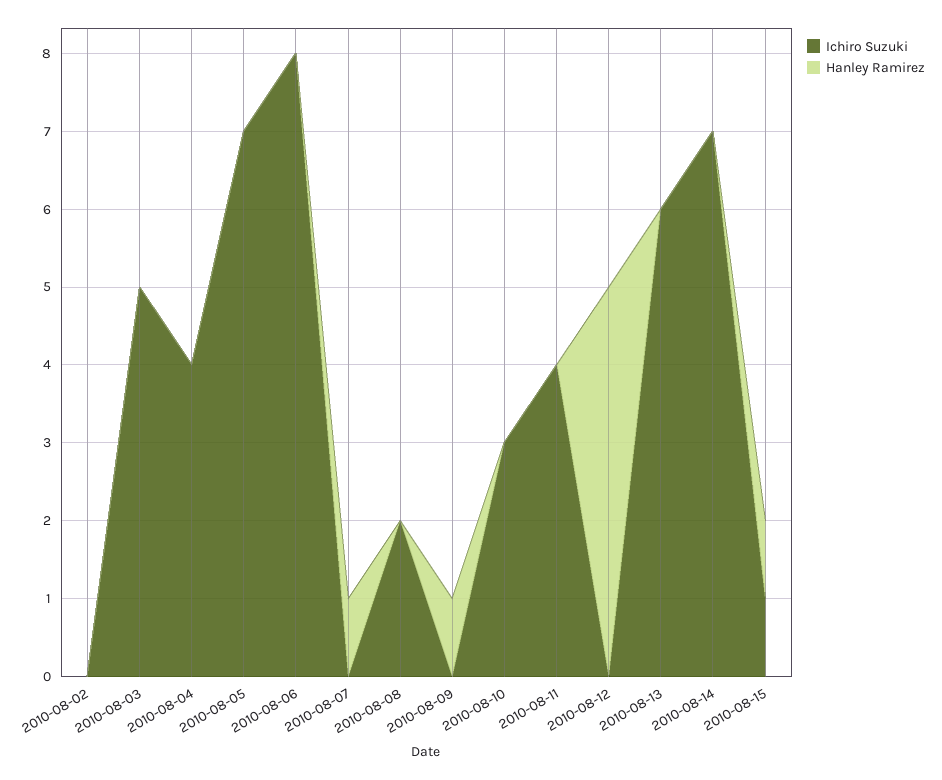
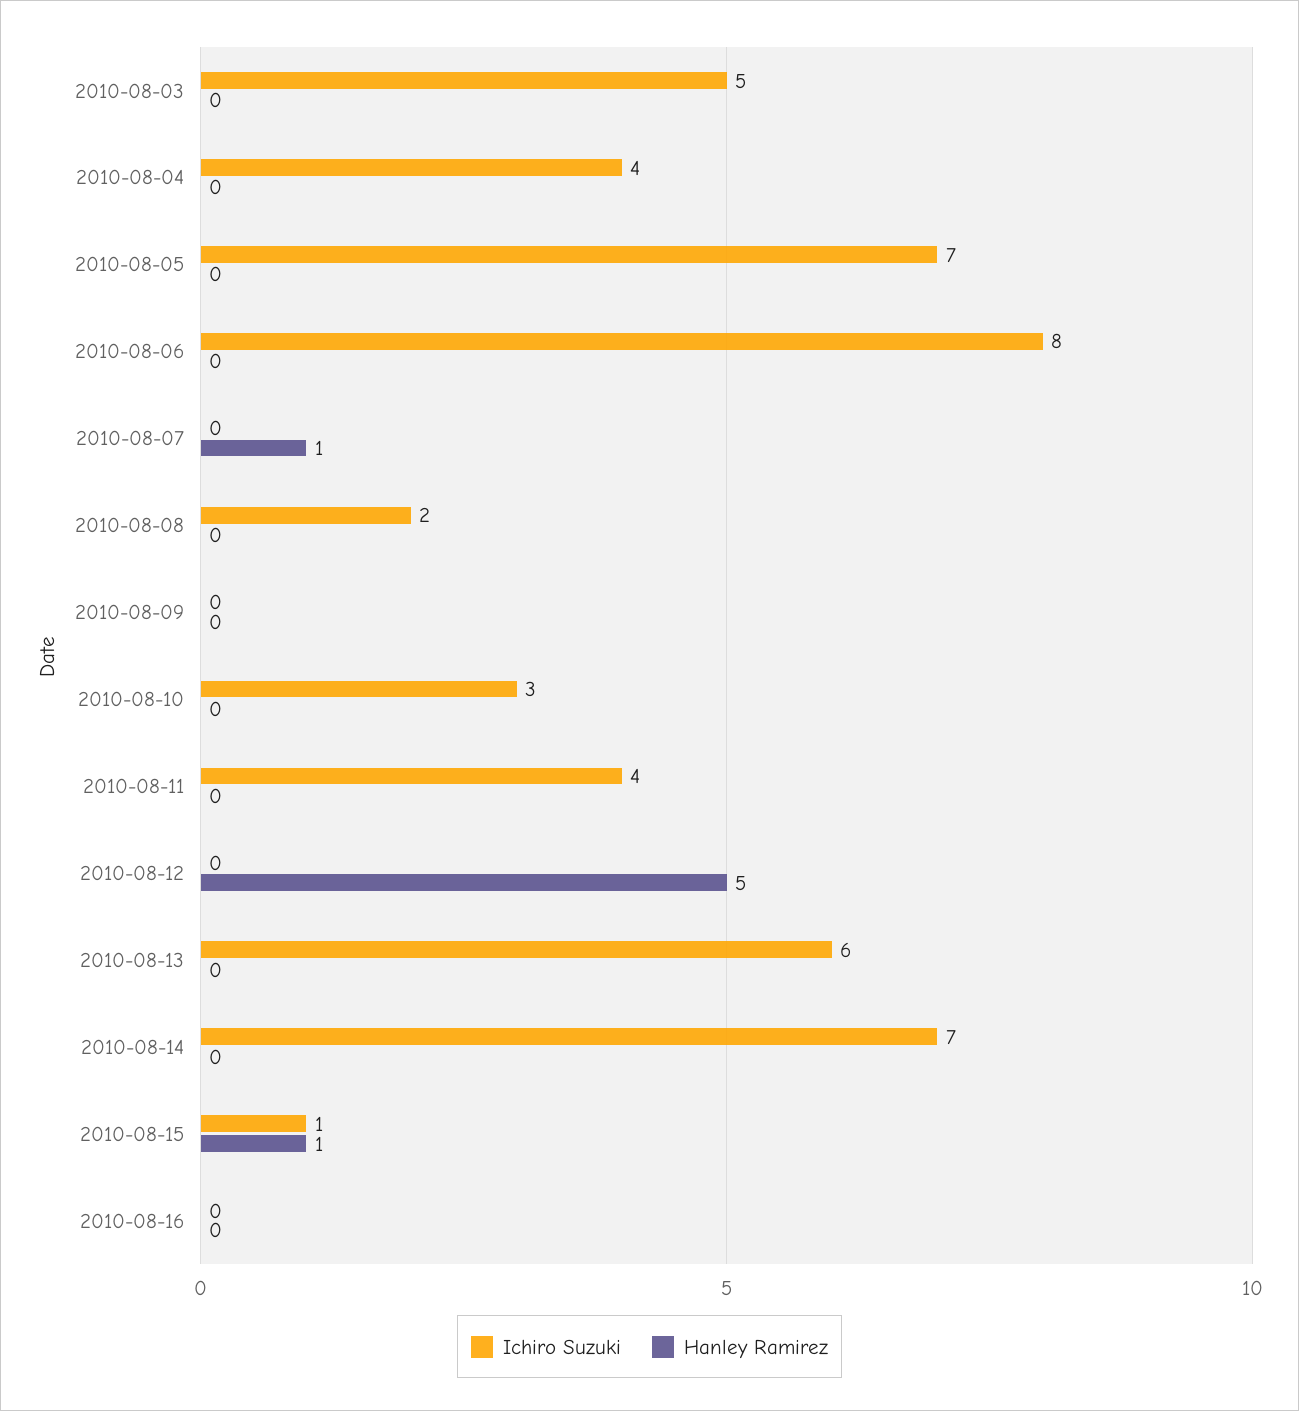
Ichiro Suzuki, 2010-08-02: 0 -> none
Hanley Ramirez, 2010-08-02: 0 -> none
Hanley Ramirez, 2010-08-09: 1 -> 0
Ichiro Suzuki, 2010-08-16: none -> 0
Hanley Ramirez, 2010-08-16: none -> 0

